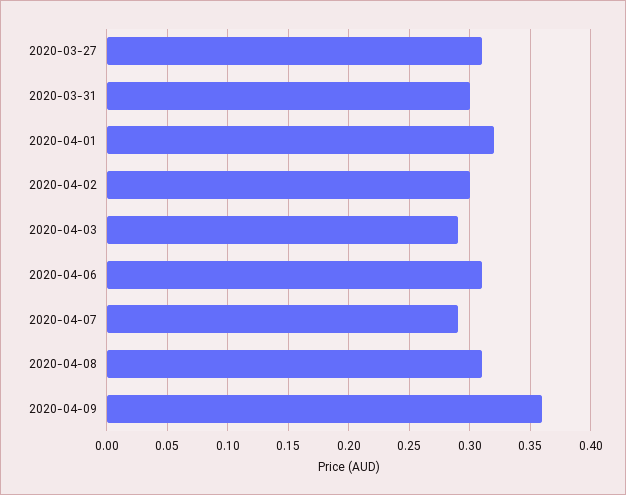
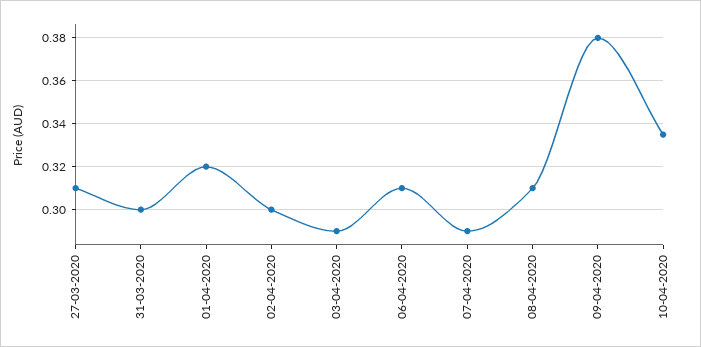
2020-04-09: 0.36 -> 0.38
10-04-2020: none -> 0.335

